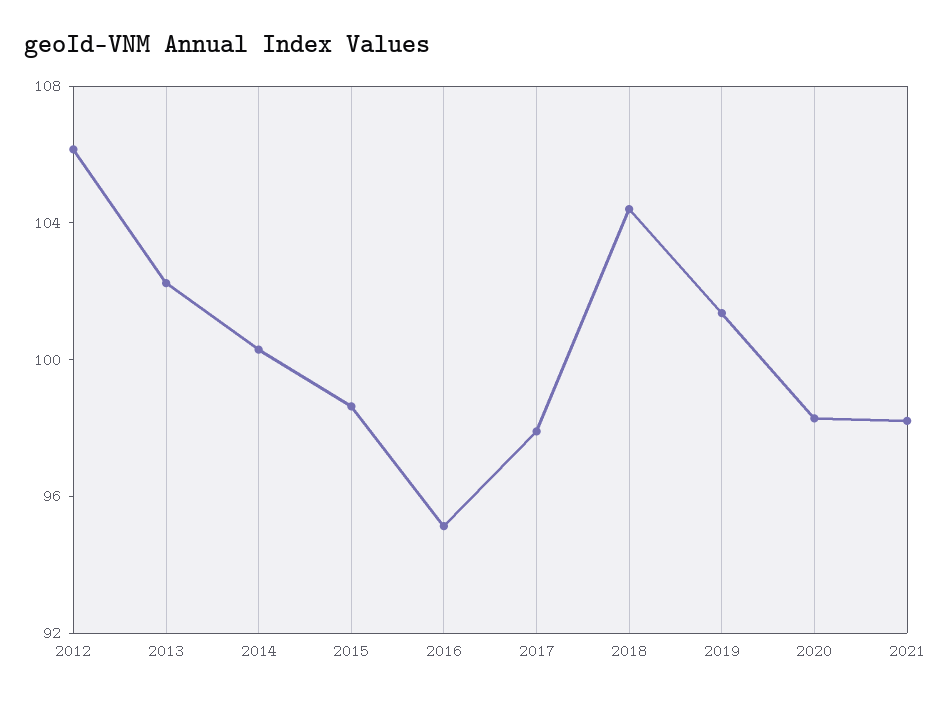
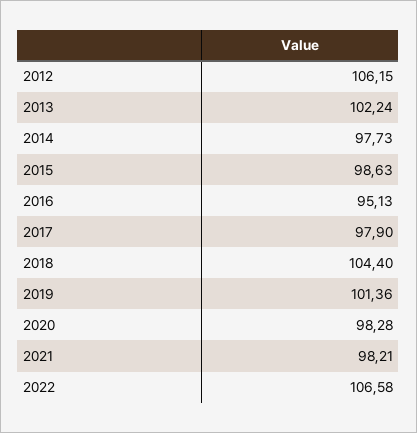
2014: 100 -> 97.73
2022: none -> 106.58

